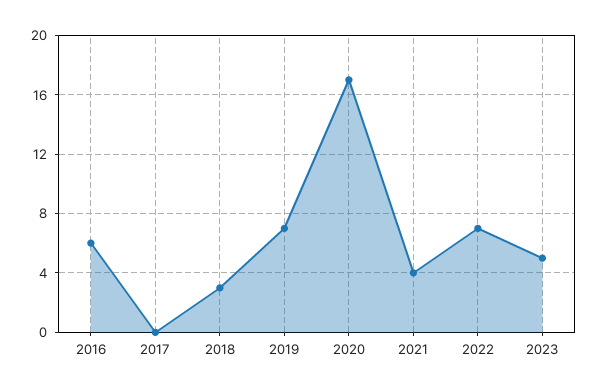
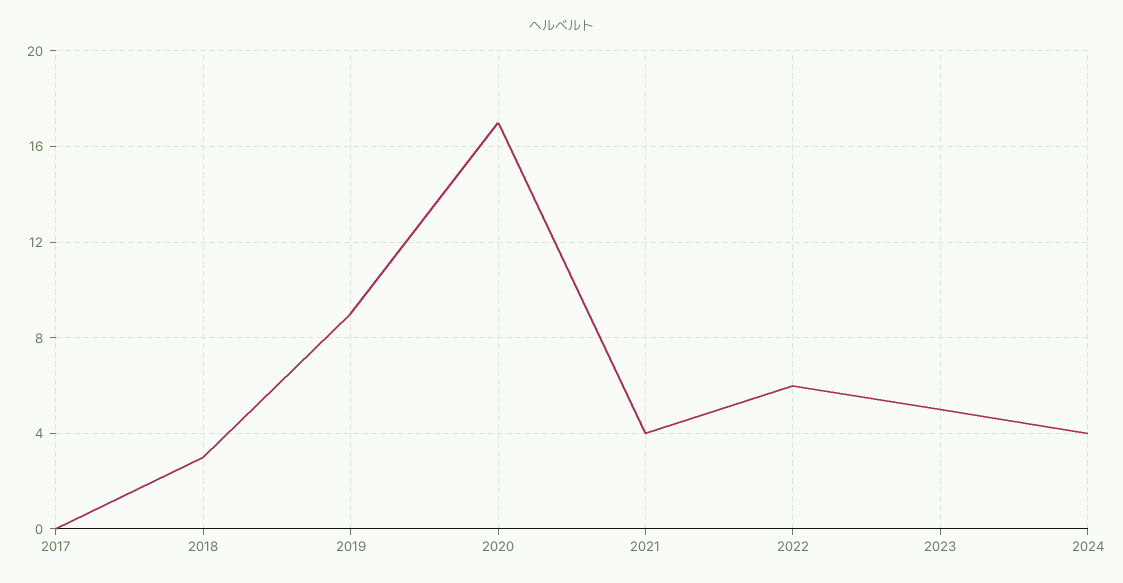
2016: 6 -> none
2019: 7 -> 9
2022: 7 -> 6
2024: none -> 4

